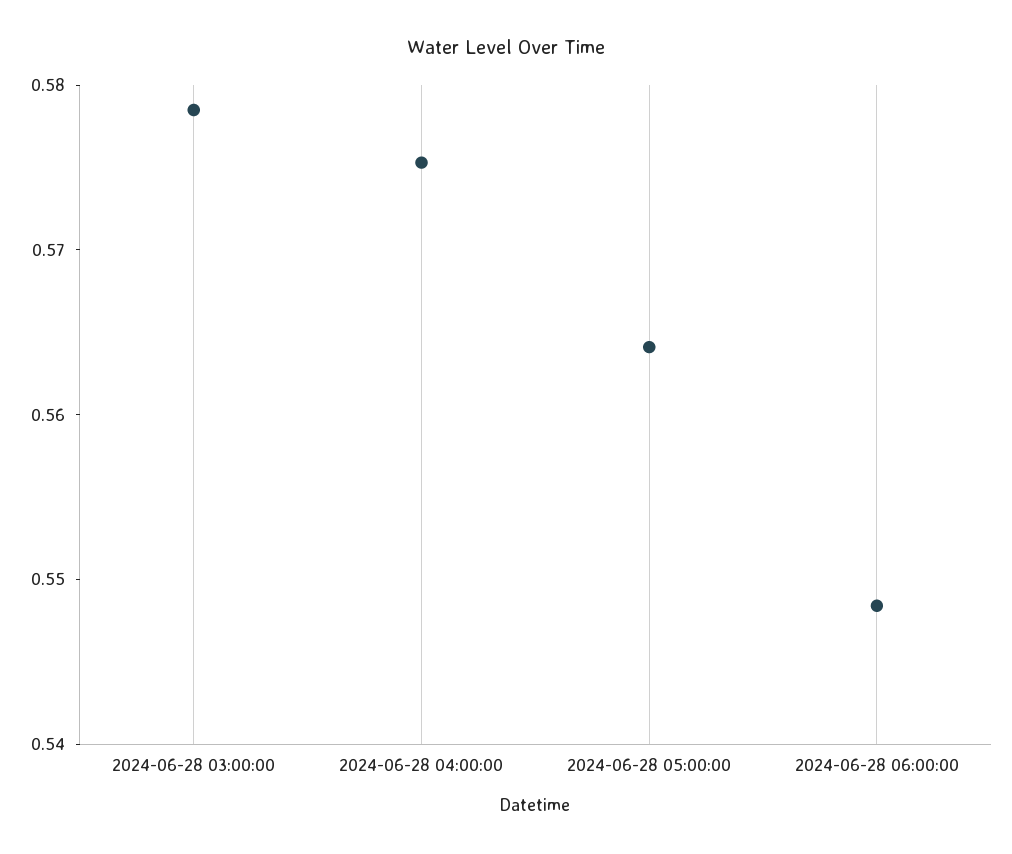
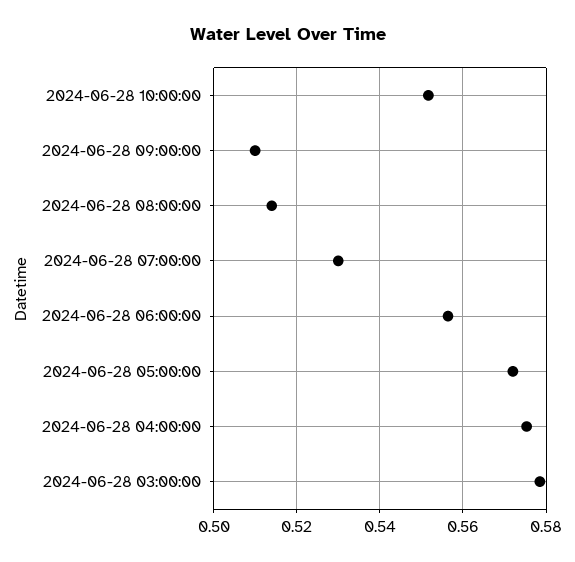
2024-06-28 05:00:00: 0.564 -> 0.572
2024-06-28 06:00:00: 0.548 -> 0.556
2024-06-28 10:00:00: none -> 0.552
2024-06-28 09:00:00: none -> 0.51
2024-06-28 08:00:00: none -> 0.514
2024-06-28 07:00:00: none -> 0.53

